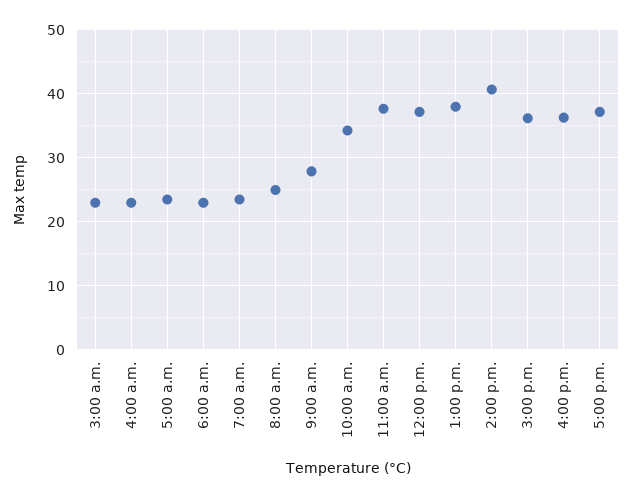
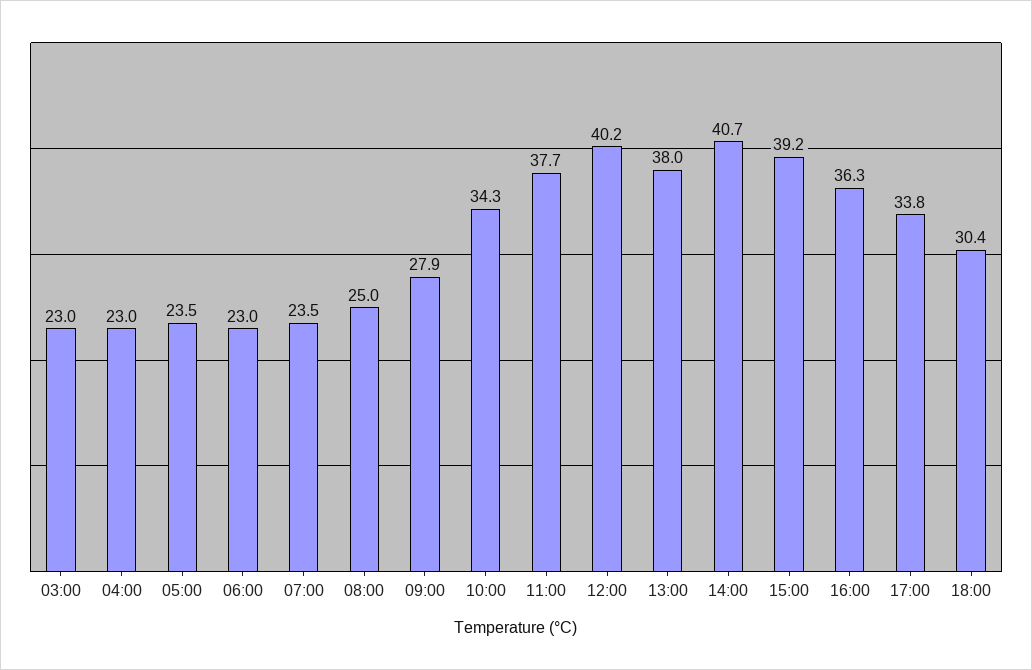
12:00 p.m.: 37 -> 40.2
3:00 p.m.: 36 -> 39.2
5:00 p.m.: 37 -> 33.8
18:00: none -> 30.4

